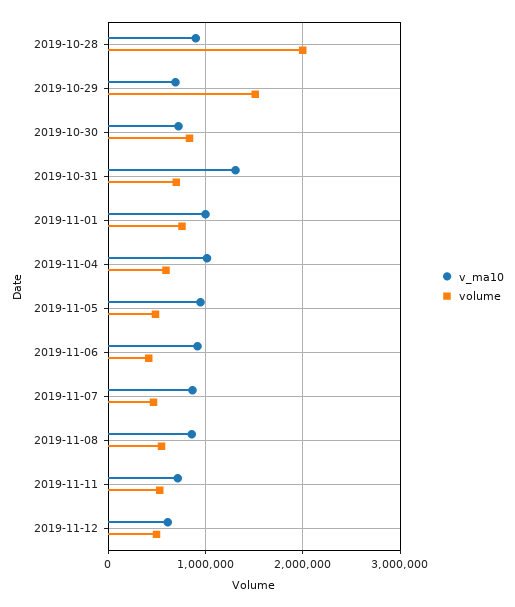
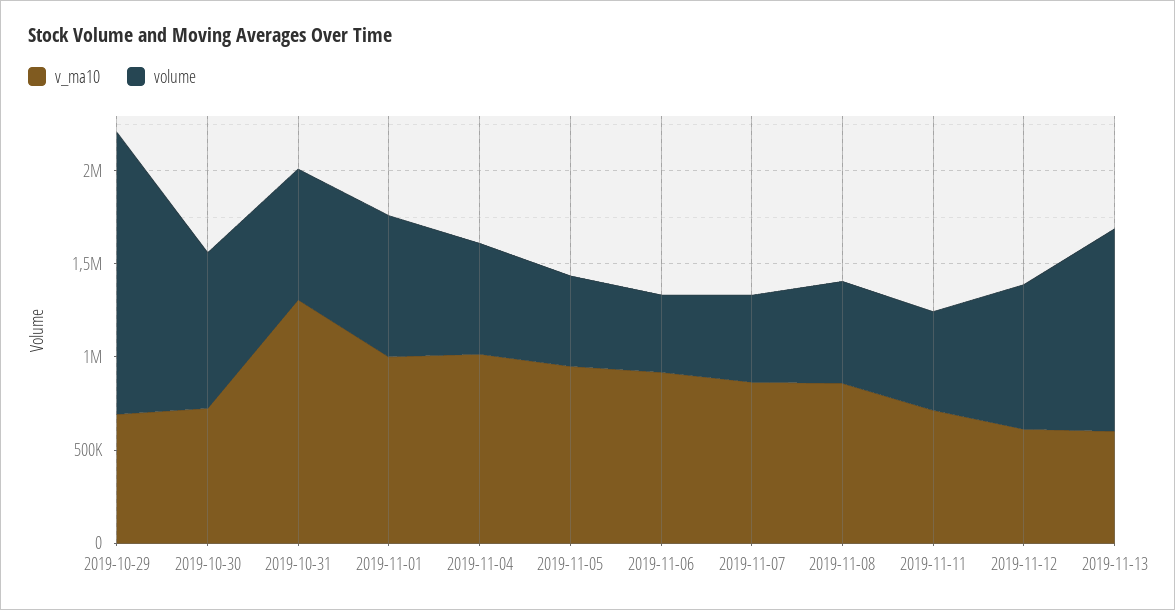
v_ma10, 2019-10-28: 900000 -> none
volume, 2019-10-28: 2000000 -> none
volume, 2019-11-12: 500000 -> 800000
v_ma10, 2019-11-13: none -> 600000
volume, 2019-11-13: none -> 1100000

